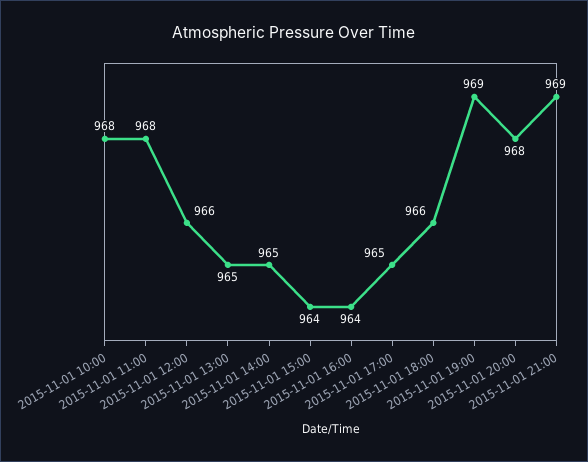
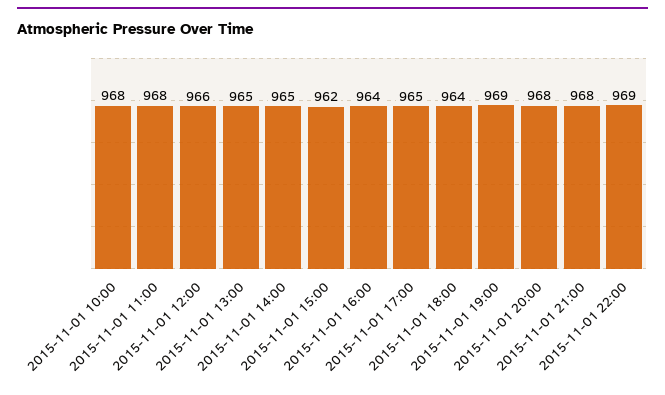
2015-11-01 15:00: 964 -> 962
2015-11-01 18:00: 966 -> 964
2015-11-01 21:00: 969 -> 968
2015-11-01 22:00: none -> 969

